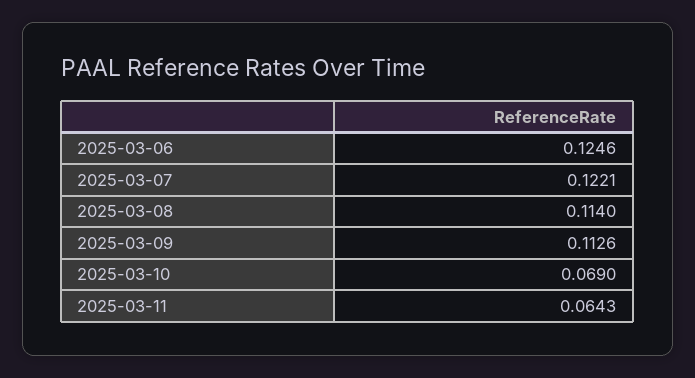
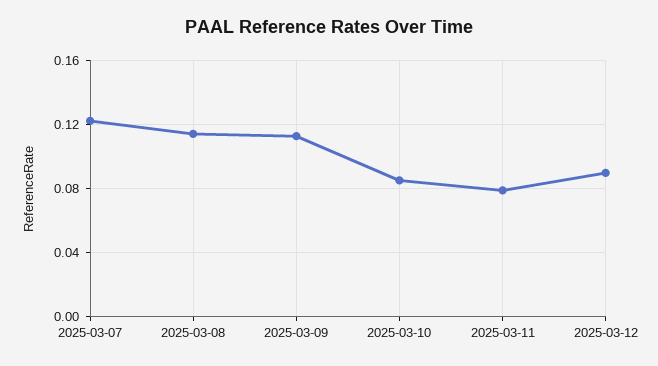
2025-03-06: 0.1246 -> none
2025-03-10: 0.069 -> 0.085
2025-03-11: 0.0643 -> 0.08
2025-03-12: none -> 0.09

